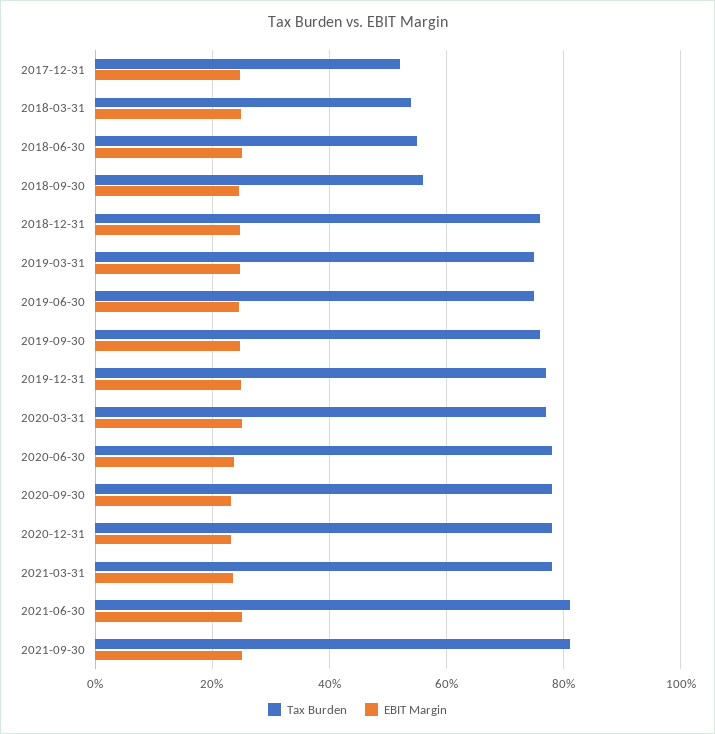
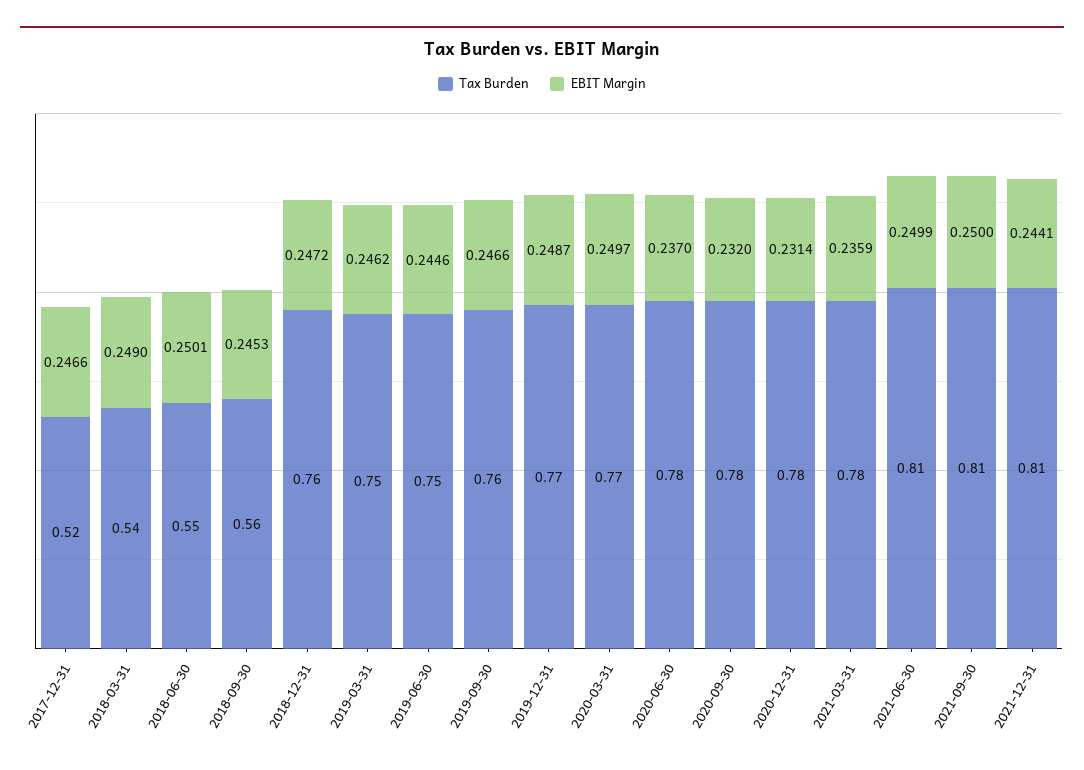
Tax Burden, 2021-12-31: none -> 0.81
EBIT Margin, 2021-12-31: none -> 0.2441

